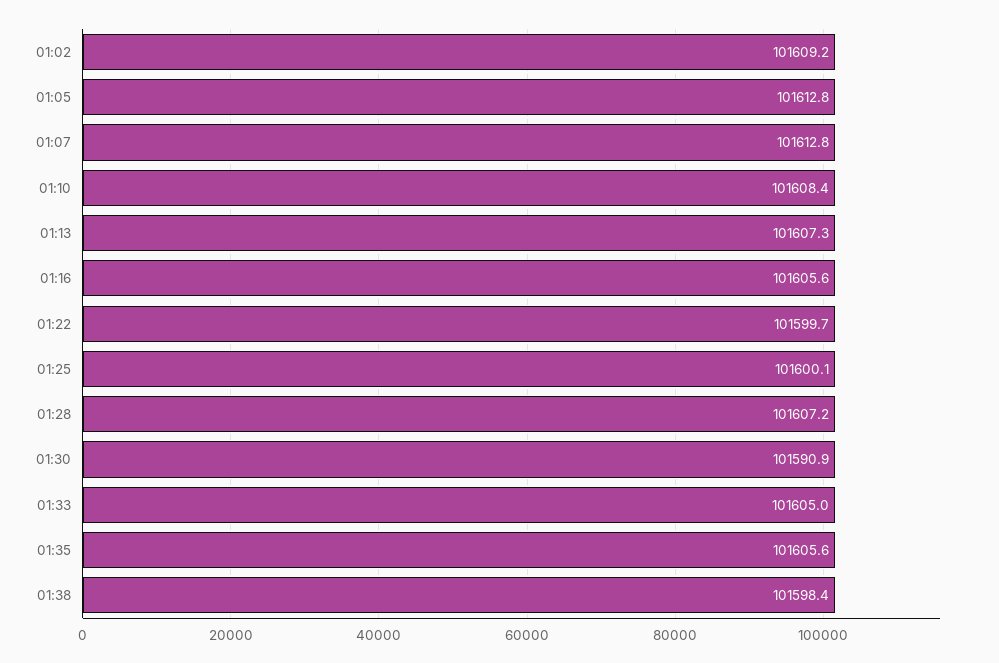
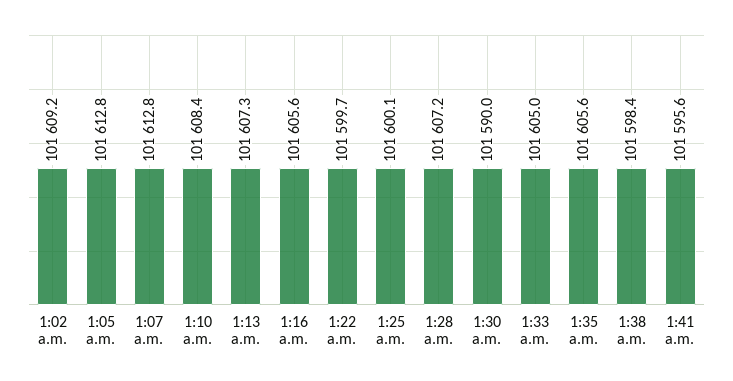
01:30: 101590.9 -> 101590
1:41 a.m.: none -> 101595.6

